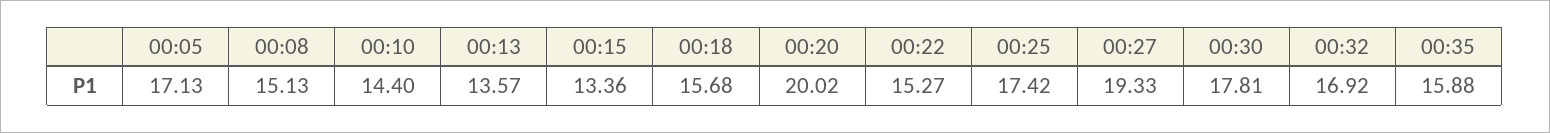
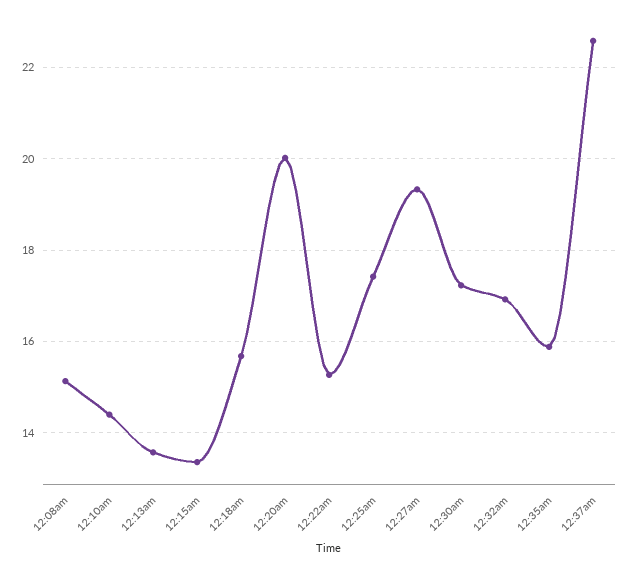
00:05: 17.13 -> none
00:30: 17.81 -> 17.2
12:37am: none -> 22.6

